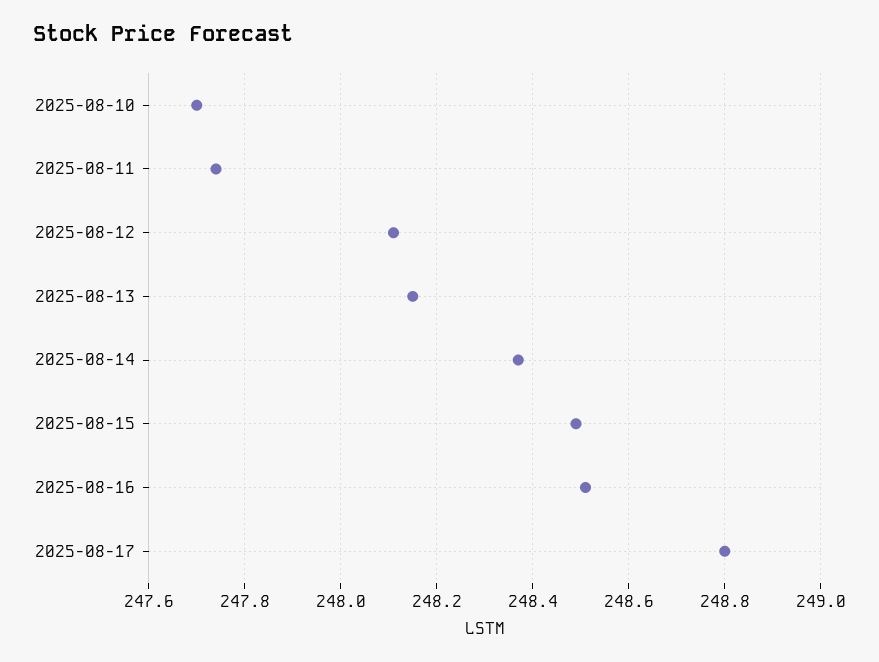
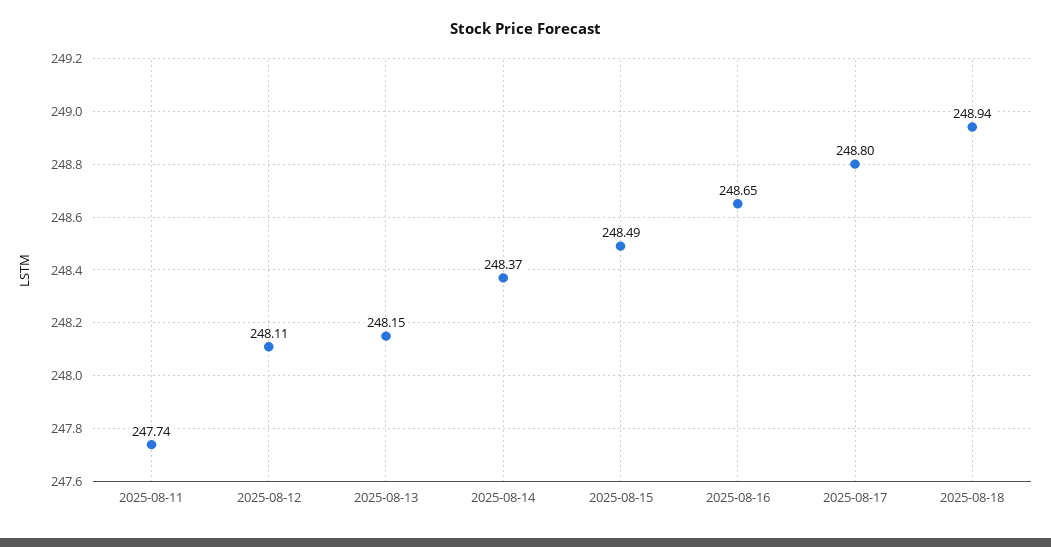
2025-08-10: 247.7 -> none
2025-08-16: 248.5 -> 248.65
2025-08-18: none -> 248.94

